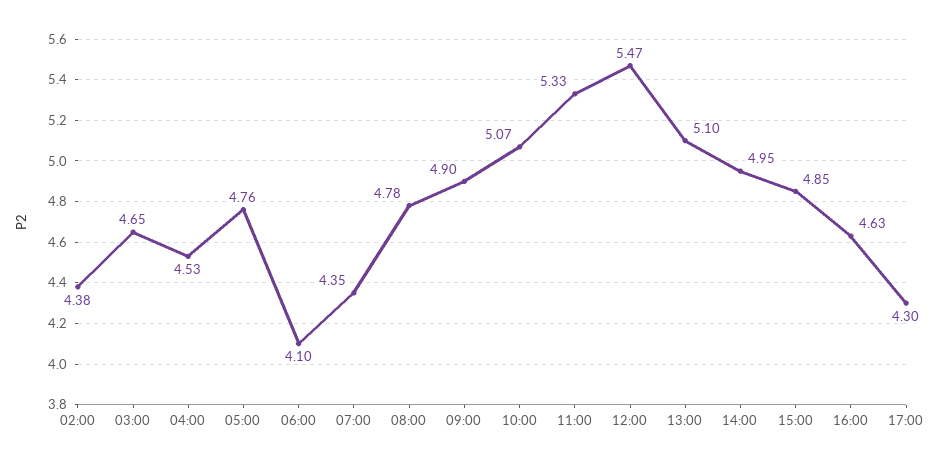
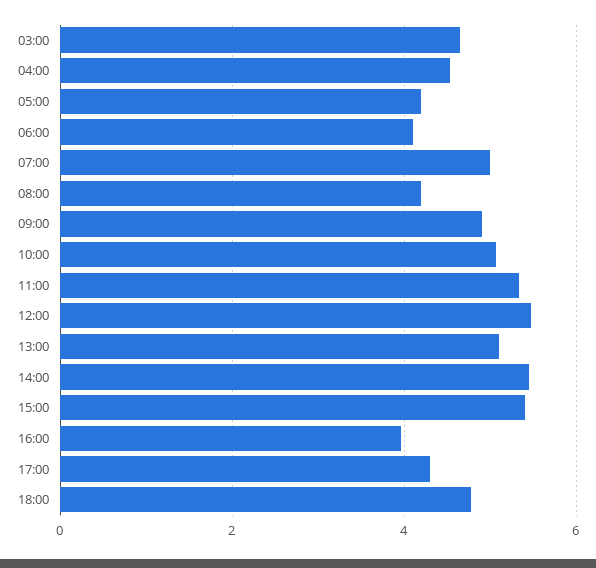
02:00: 4.38 -> none
05:00: 4.76 -> 4.2
07:00: 4.35 -> 5
08:00: 4.78 -> 4.2
14:00: 4.95 -> 5.4
15:00: 4.85 -> 5.4
16:00: 4.63 -> 4
18:00: none -> 4.8

